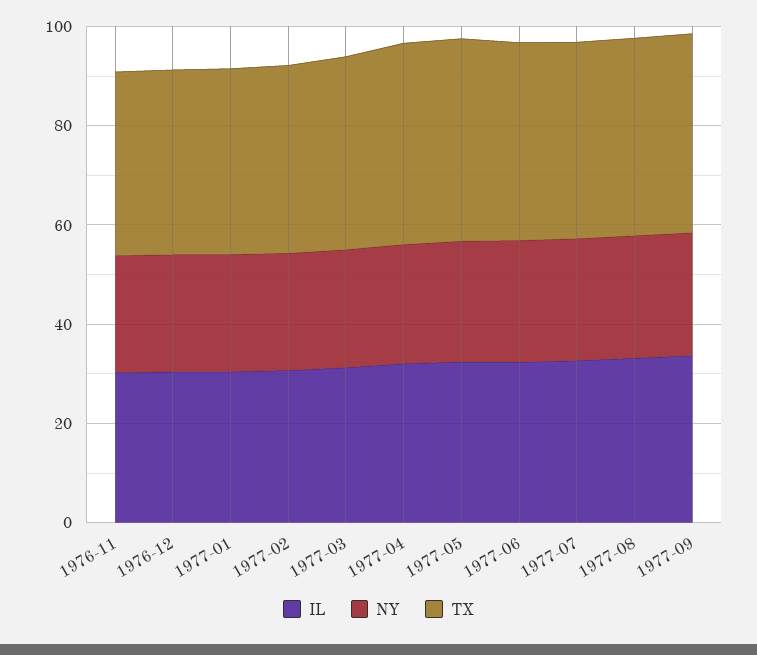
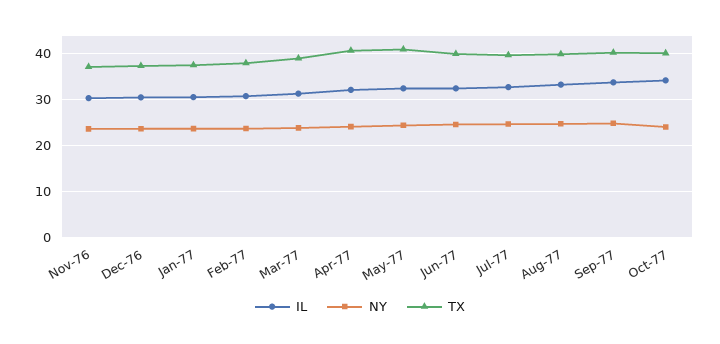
IL, Oct-77: none -> 34
NY, Oct-77: none -> 24
TX, Oct-77: none -> 40

